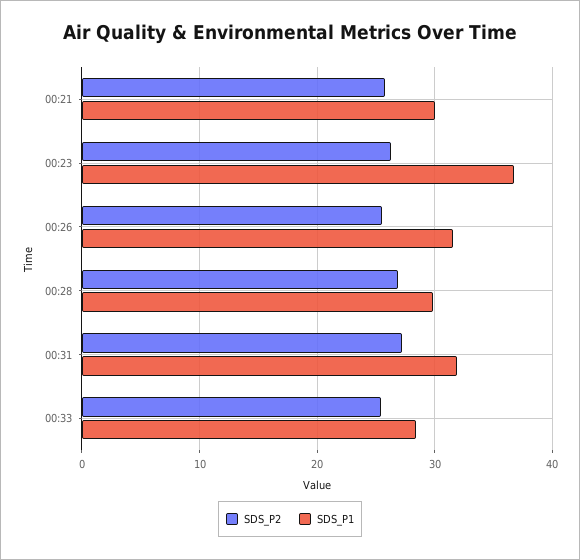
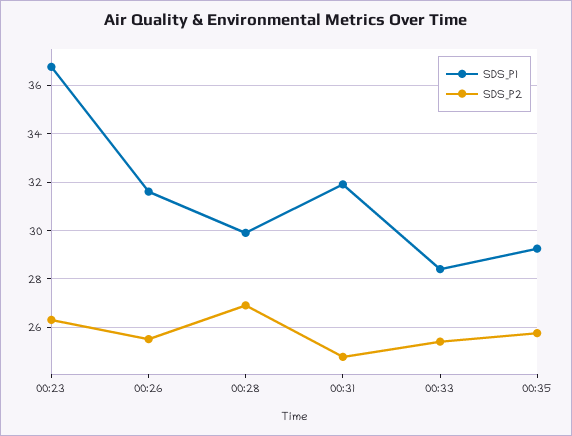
SDS_P2, 00:21: 26 -> none
SDS_P1, 00:21: 30 -> none
SDS_P2, 00:31: 27 -> 24.75
SDS_P1, 00:35: none -> 29.25
SDS_P2, 00:35: none -> 25.75

